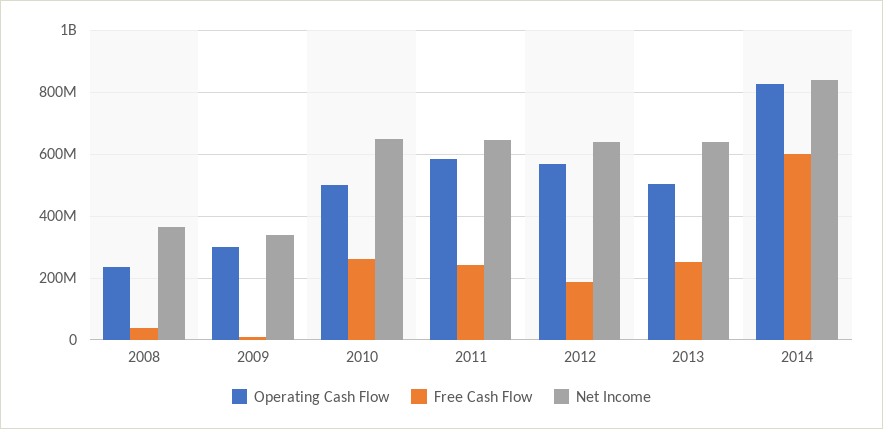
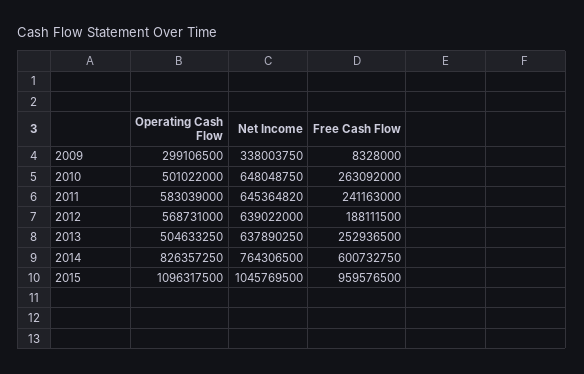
Operating Cash Flow, 2008: 240000000 -> none
Free Cash Flow, 2008: 40000000 -> none
Net Income, 2008: 360000000 -> none
Net Income, 2014: 840000000 -> 764306500
Operating Cash Flow, 2015: none -> 1096317500
Net Income, 2015: none -> 1045769500
Free Cash Flow, 2015: none -> 959576500

